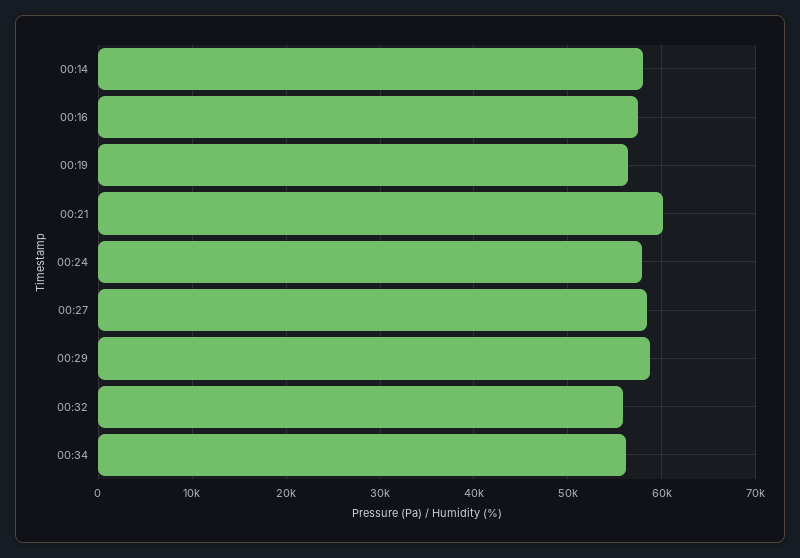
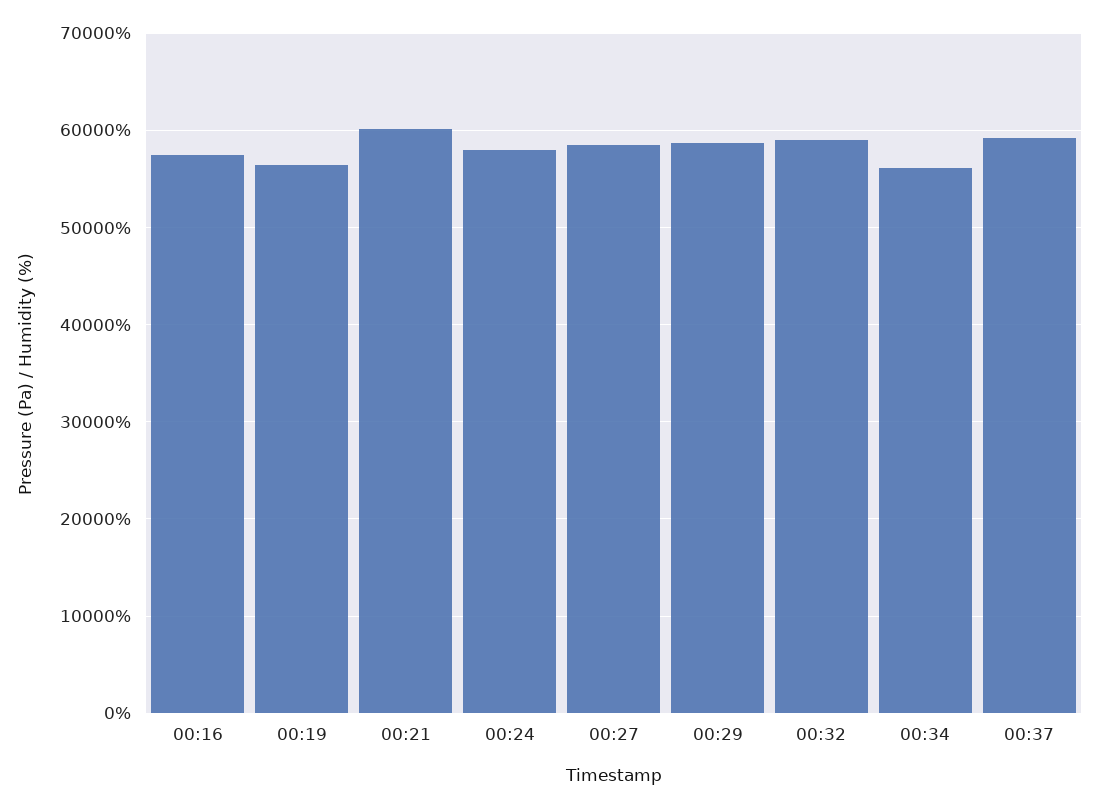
00:14: 58000 -> none
00:32: 56000 -> 59000
00:37: none -> 59000

